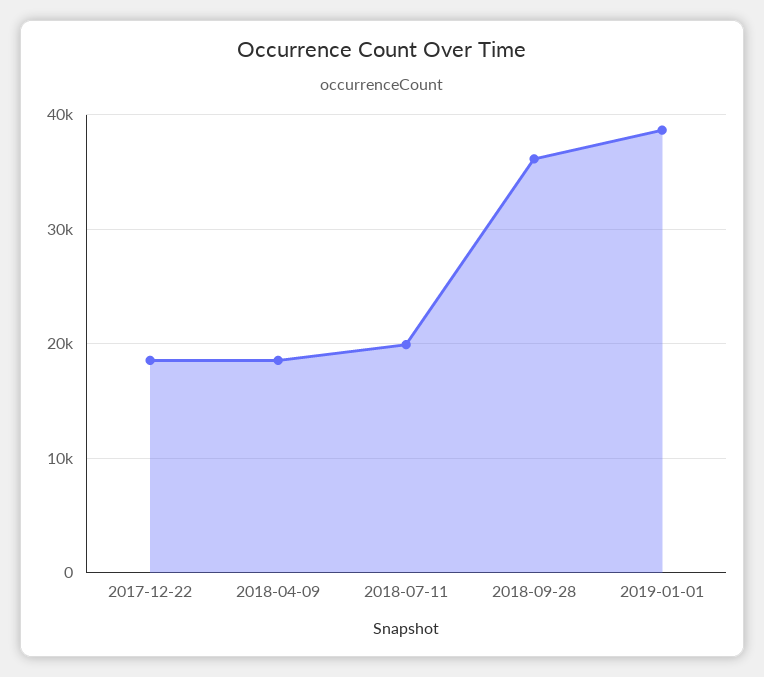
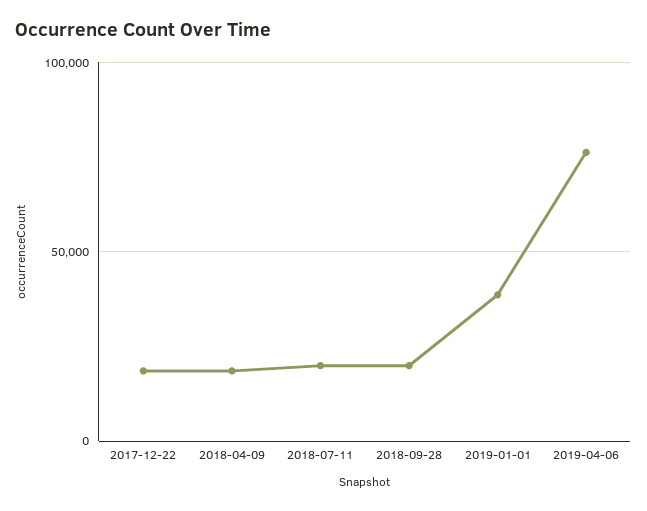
2018-09-28: 36000 -> 20000
2019-04-06: none -> 75000

